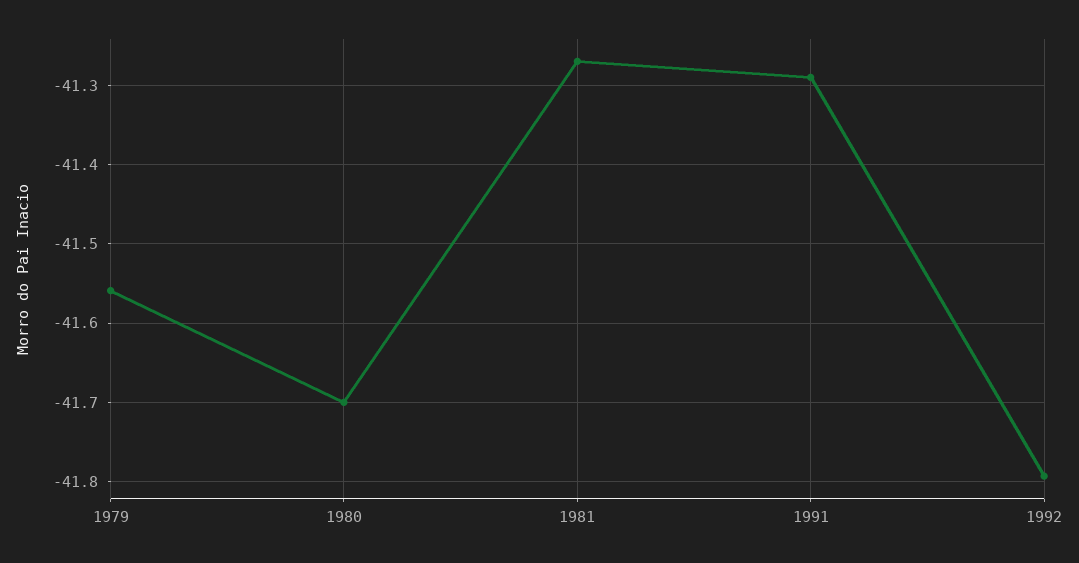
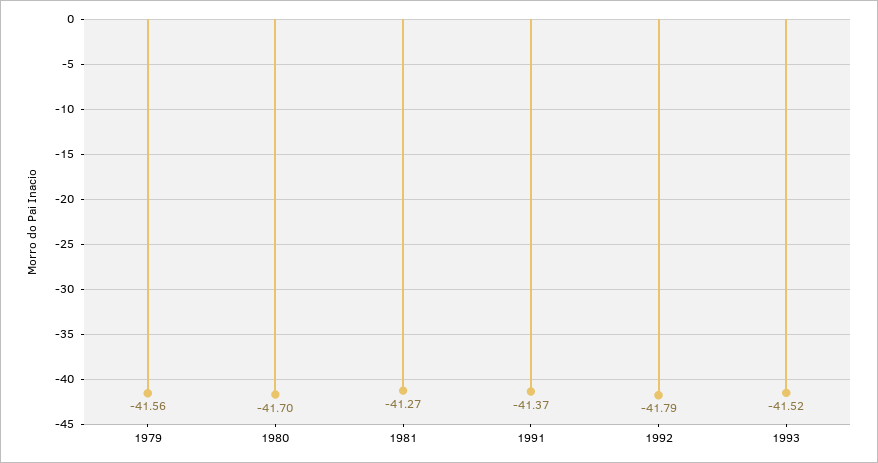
1991: -41.29 -> -41.37
1993: none -> -41.52

